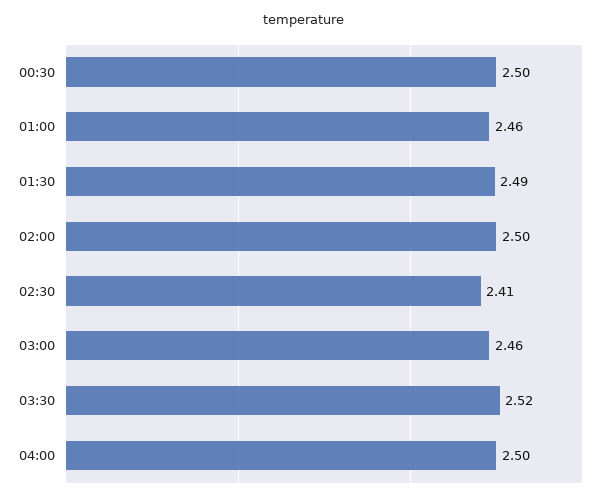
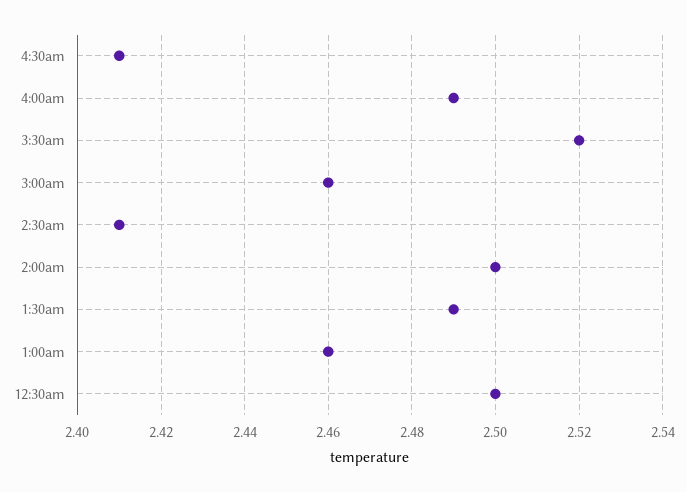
04:00: 2.5 -> 2.49
4:30am: none -> 2.41

